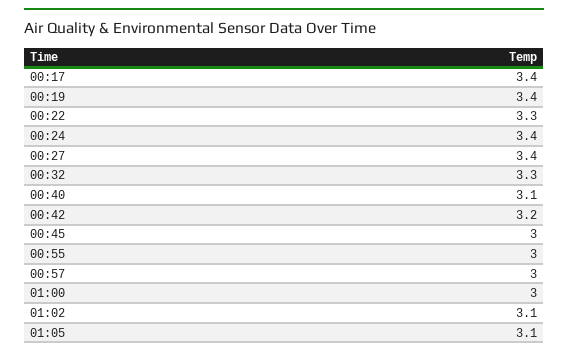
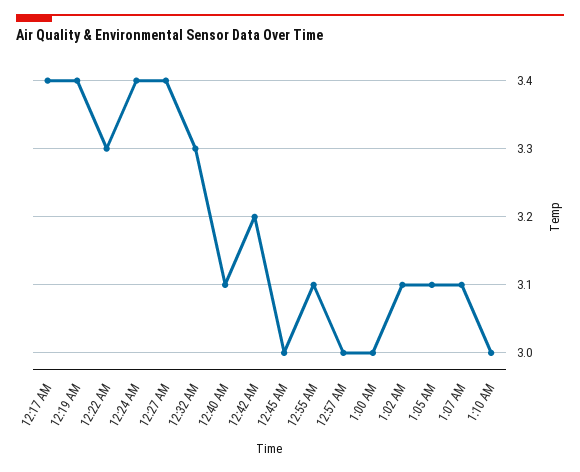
00:55: 3 -> 3.1
1:07 AM: none -> 3.1
1:10 AM: none -> 3

